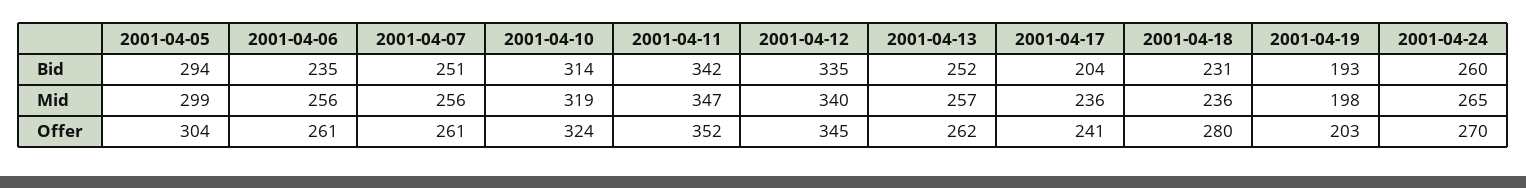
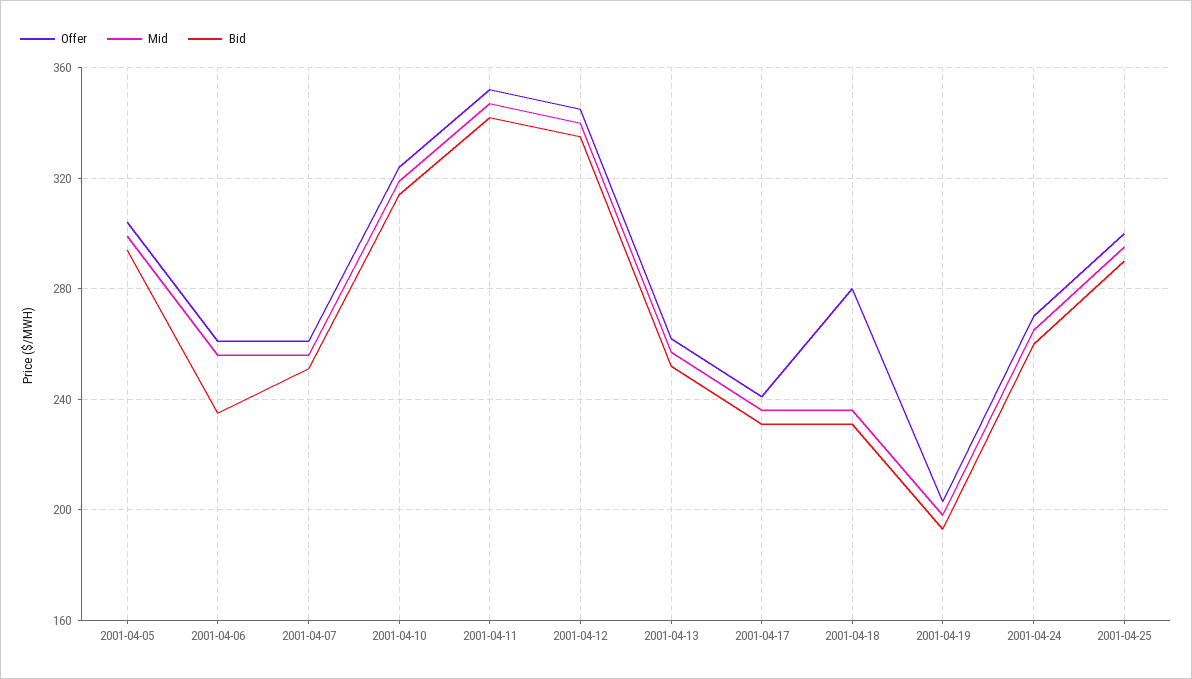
Bid, 2001-04-17: 204 -> 230
Offer, 2001-04-25: none -> 300
Mid, 2001-04-25: none -> 295
Bid, 2001-04-25: none -> 290

